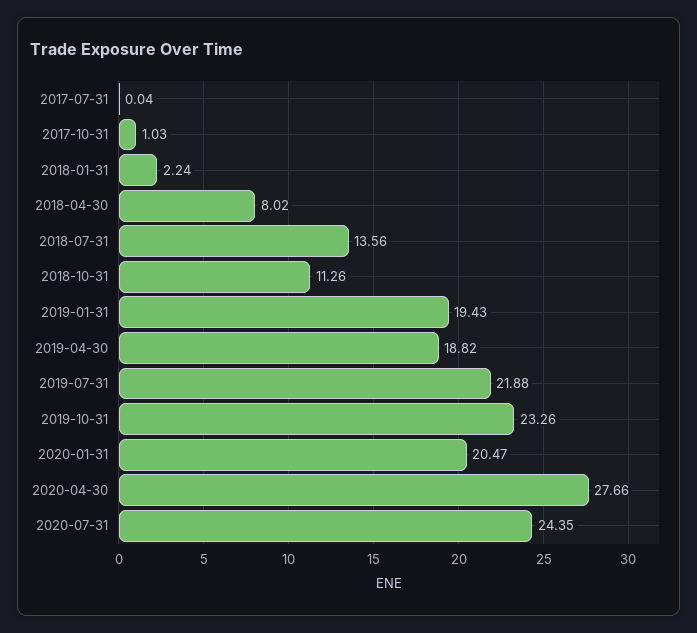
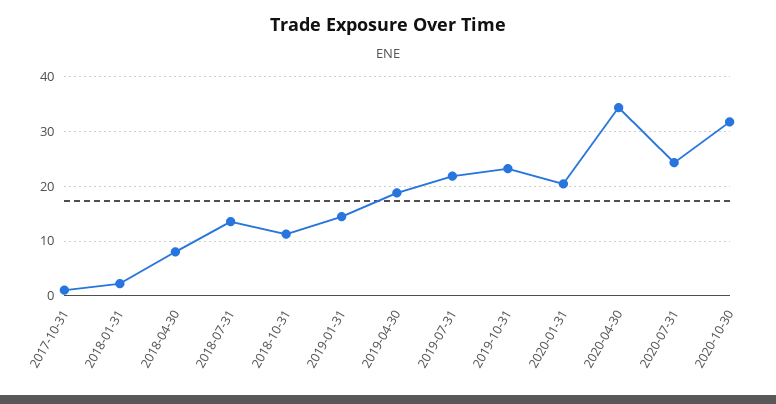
2017-07-31: 0.04 -> none
2019-01-31: 19.43 -> 14
2020-04-30: 27.66 -> 34
2020-10-30: none -> 32

